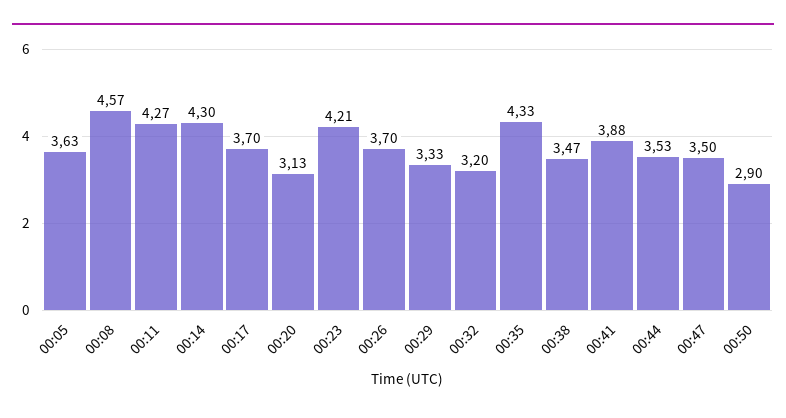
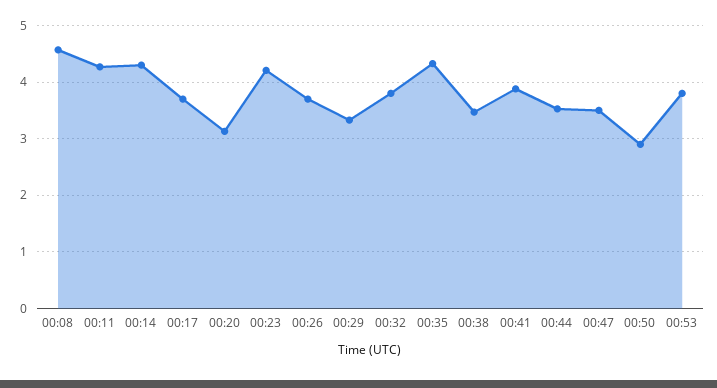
00:05: 3.63 -> none
00:32: 3.2 -> 3.8
00:53: none -> 3.8

